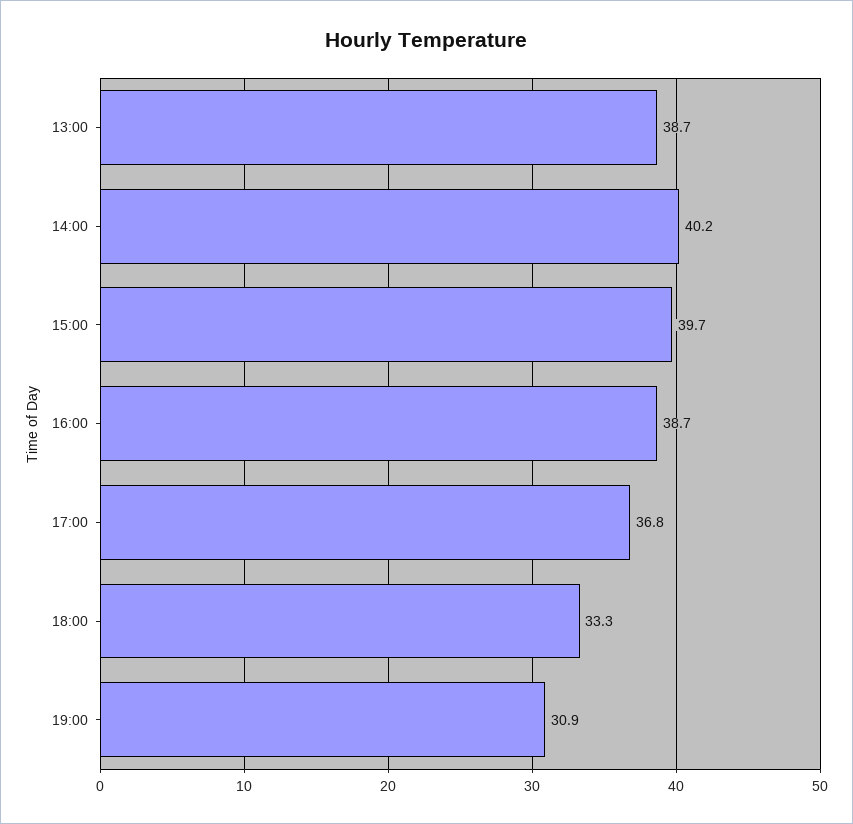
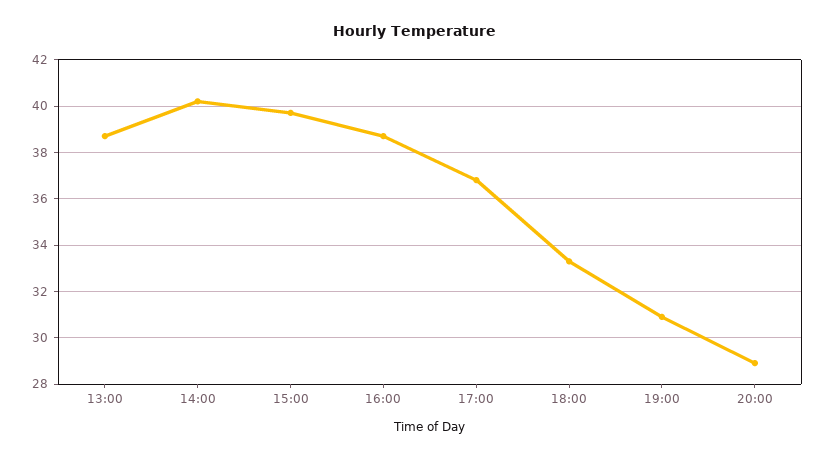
20:00: none -> 29

